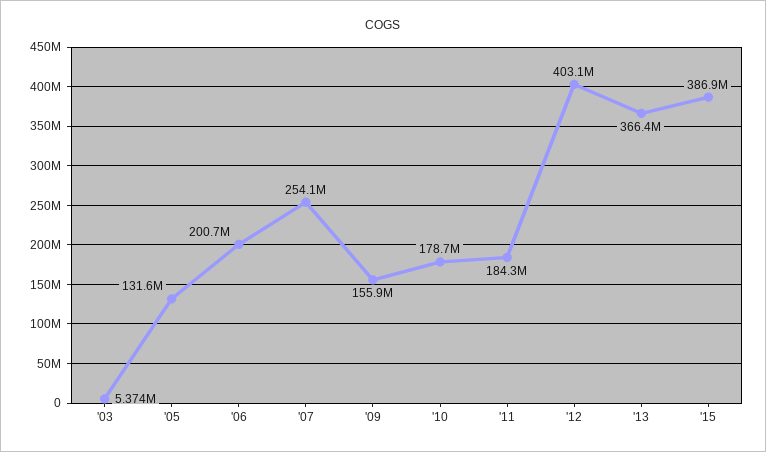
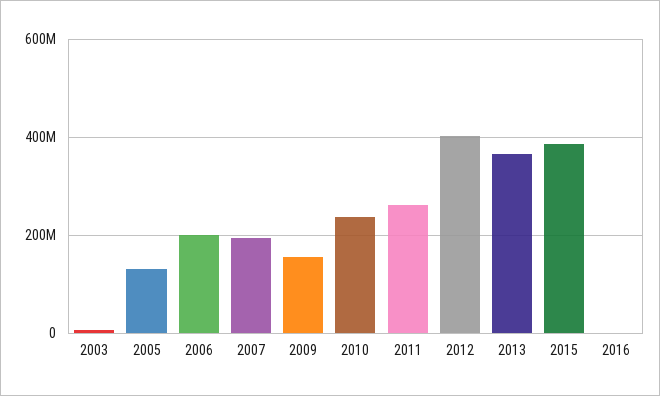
'07: 254100000 -> 200000000
'10: 178700000 -> 240000000
'11: 184300000 -> 260000000
2016: none -> 0

